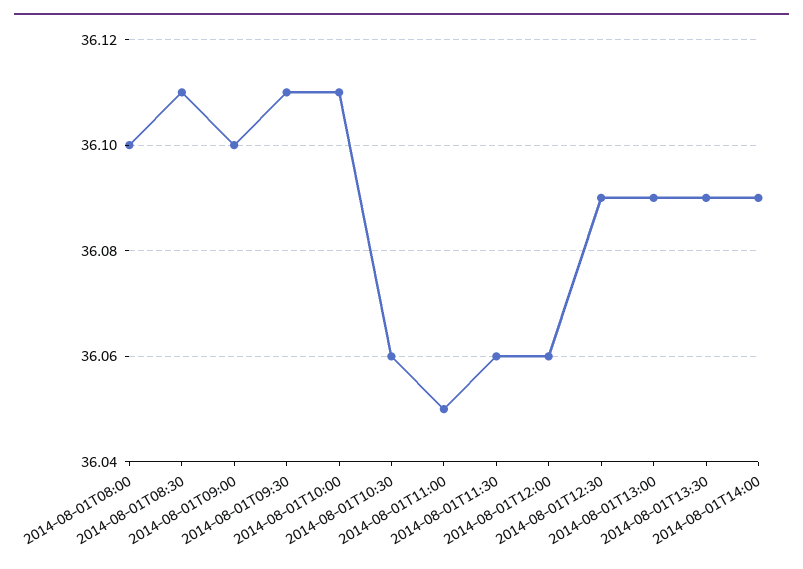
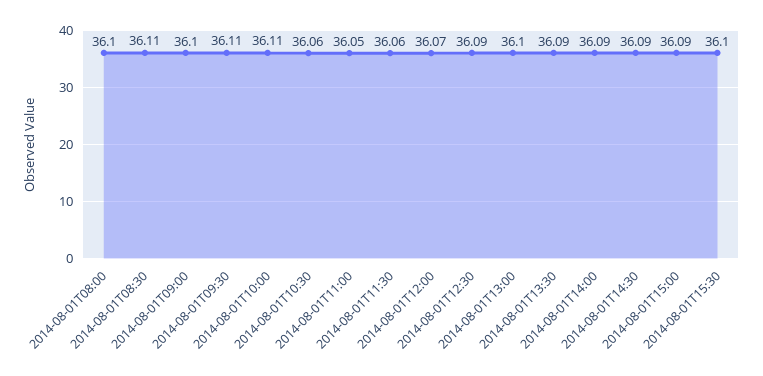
2014-08-01T12:00: 36.06 -> 36.07
2014-08-01T13:00: 36.09 -> 36.1
2014-08-01T14:30: none -> 36.09
2014-08-01T15:00: none -> 36.09
2014-08-01T15:30: none -> 36.1

